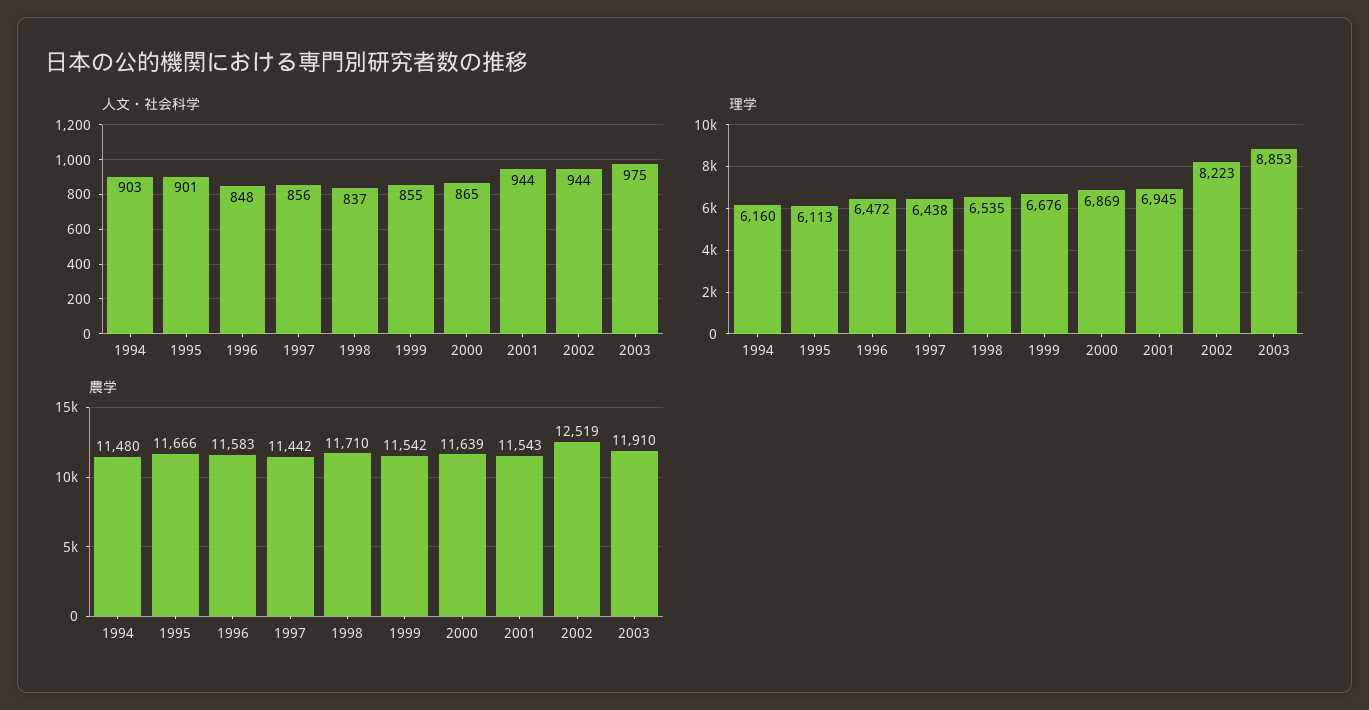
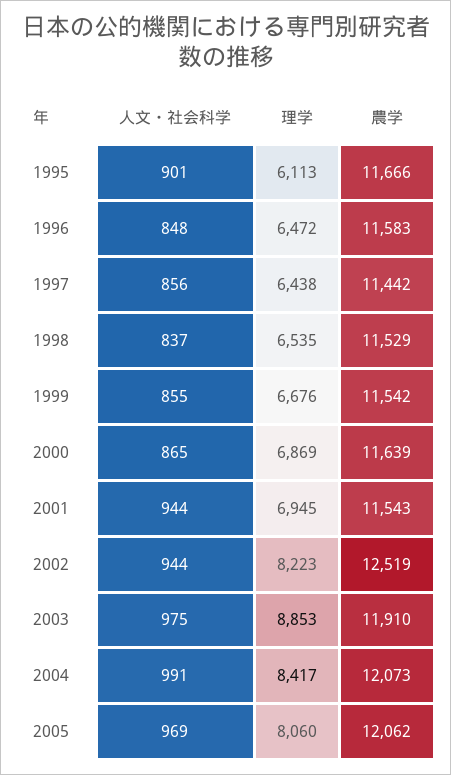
人文・社会科学, 1994: 903 -> none
理学, 1994: 6160 -> none
農学, 1994: 11480 -> none
農学, 1998: 11710 -> 11529
人文・社会科学, 2004: none -> 991
理学, 2004: none -> 8417
農学, 2004: none -> 12073
人文・社会科学, 2005: none -> 969
理学, 2005: none -> 8060
農学, 2005: none -> 12062

